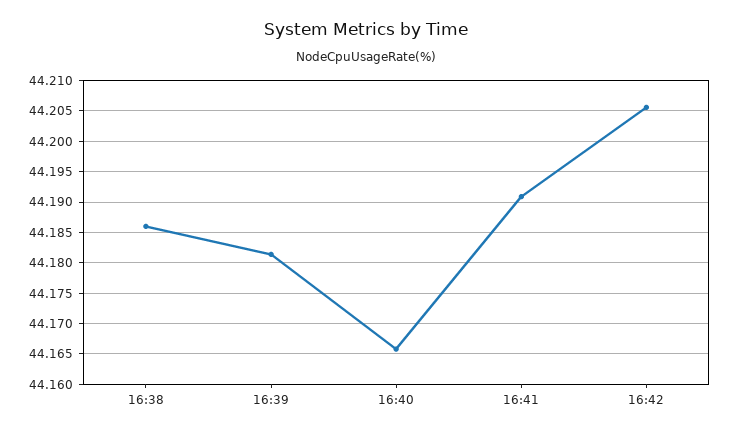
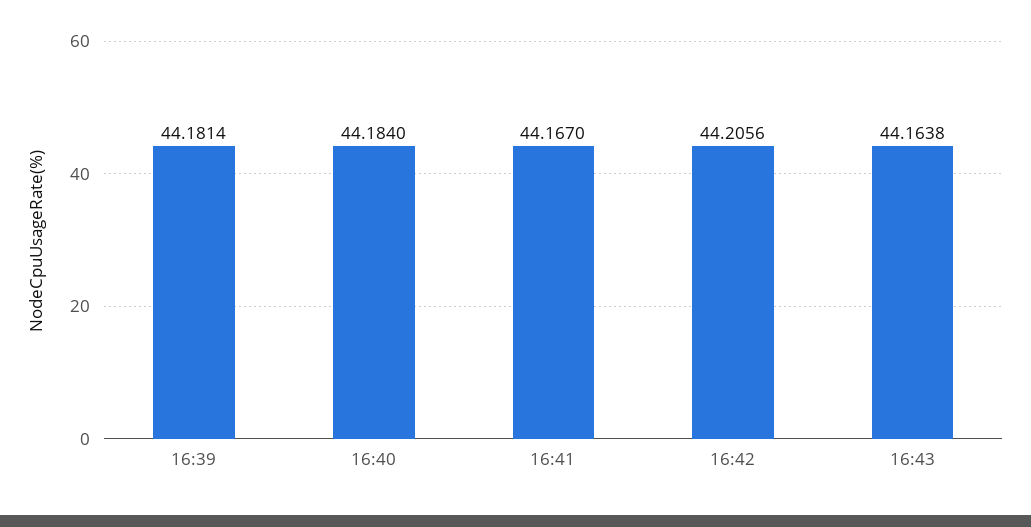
16:38: 44.186 -> none
16:40: 44.166 -> 44.184
16:41: 44.191 -> 44.167
16:43: none -> 44.1638

